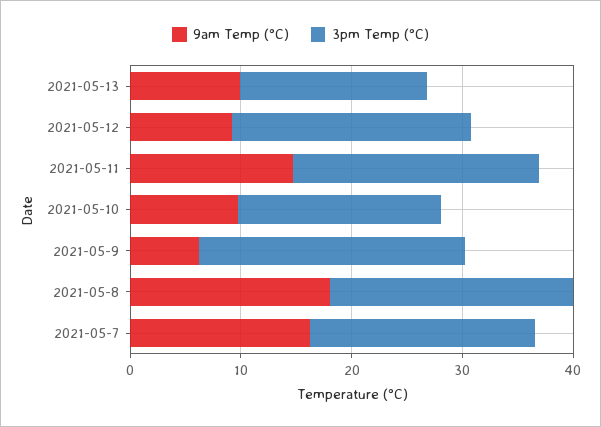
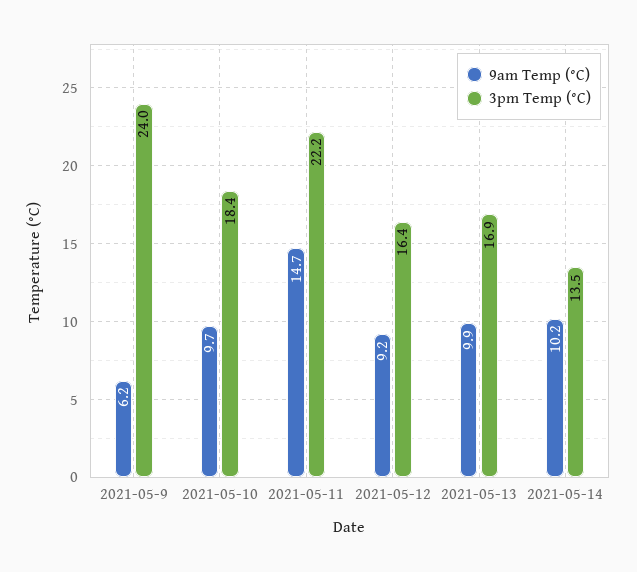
3pm Temp (°C), 2021-05-12: 22 -> 16.4
9am Temp (°C), 2021-05-8: 18 -> none
3pm Temp (°C), 2021-05-8: 22 -> none
9am Temp (°C), 2021-05-7: 16 -> none
3pm Temp (°C), 2021-05-7: 20 -> none
9am Temp (°C), 2021-05-14: none -> 10.2
3pm Temp (°C), 2021-05-14: none -> 13.5

